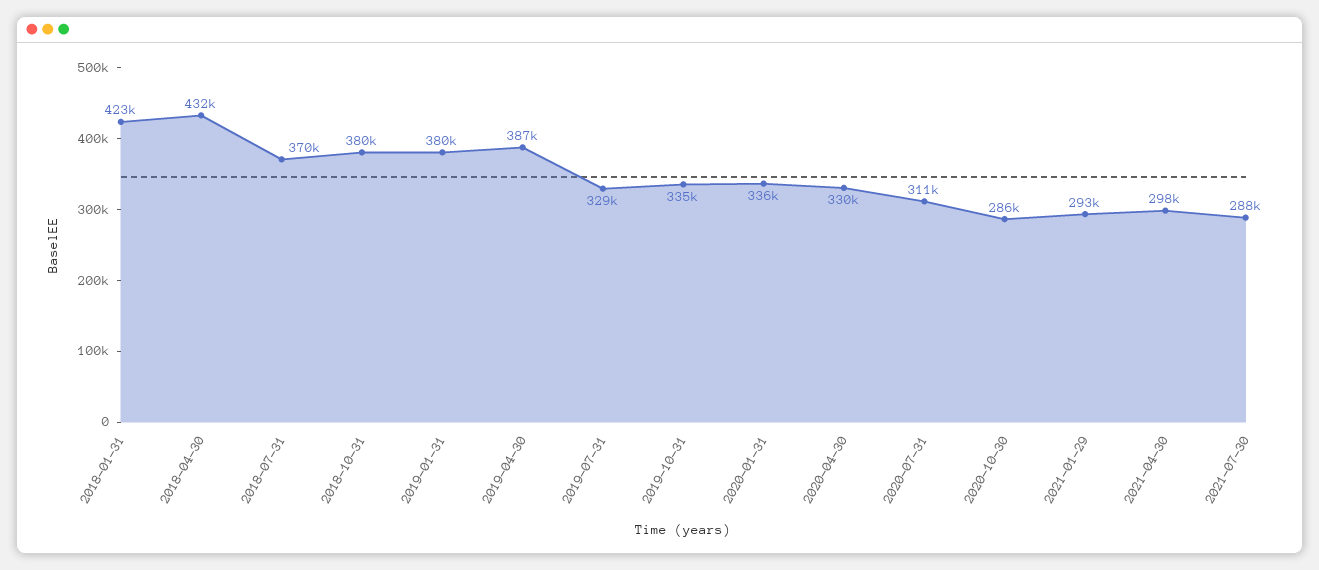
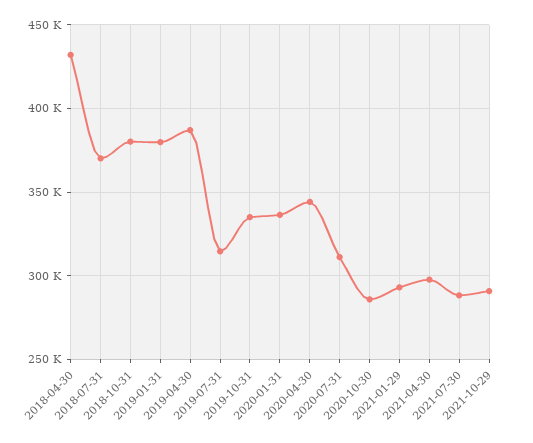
2018-01-31: 423000 -> none
2019-07-31: 329000 -> 315000
2020-04-30: 330000 -> 345000
2021-10-29: none -> 290000

